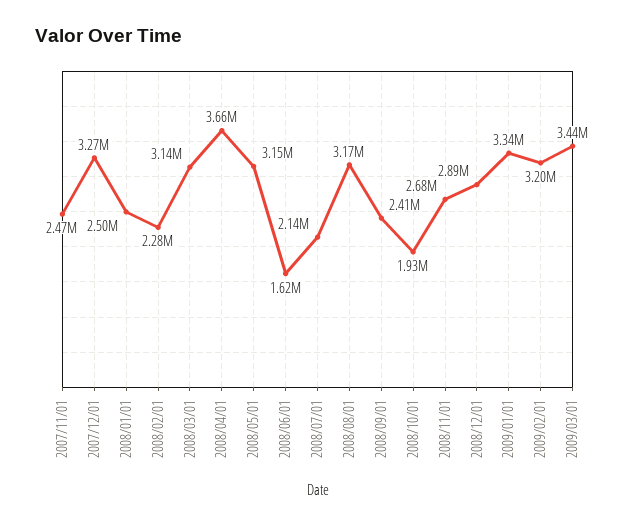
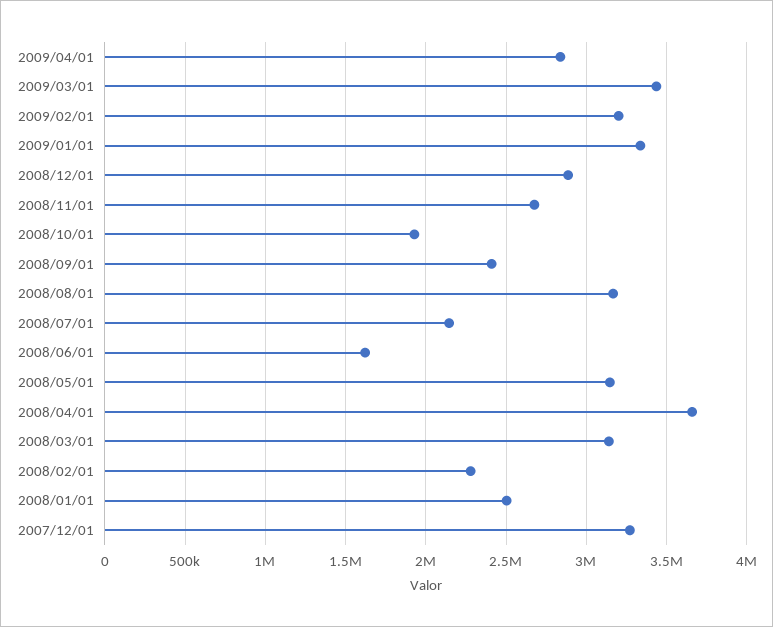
2007/11/01: 2470000 -> none
2009/04/01: none -> 2850000

